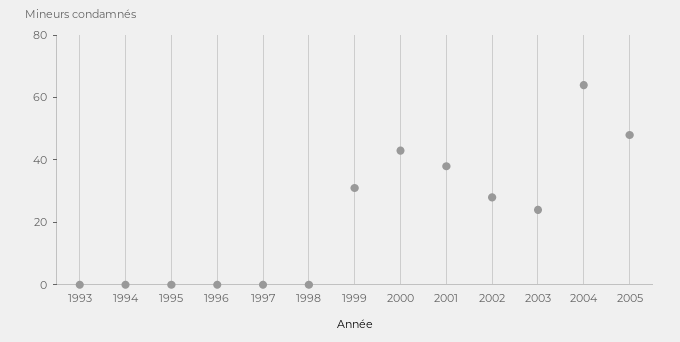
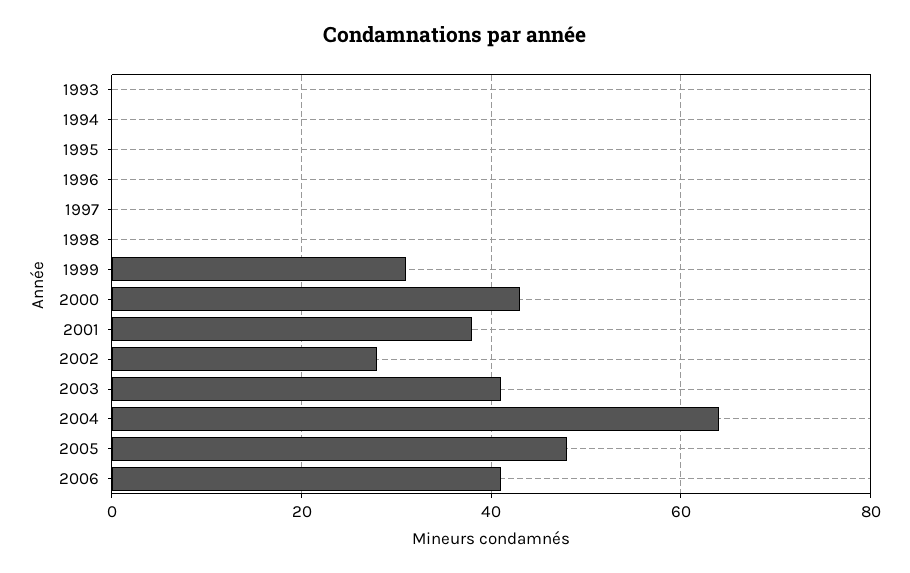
2003: 25 -> 40
2006: none -> 40

